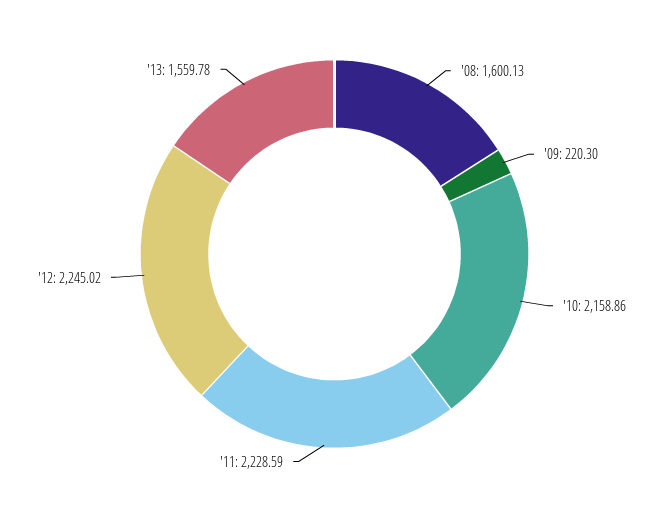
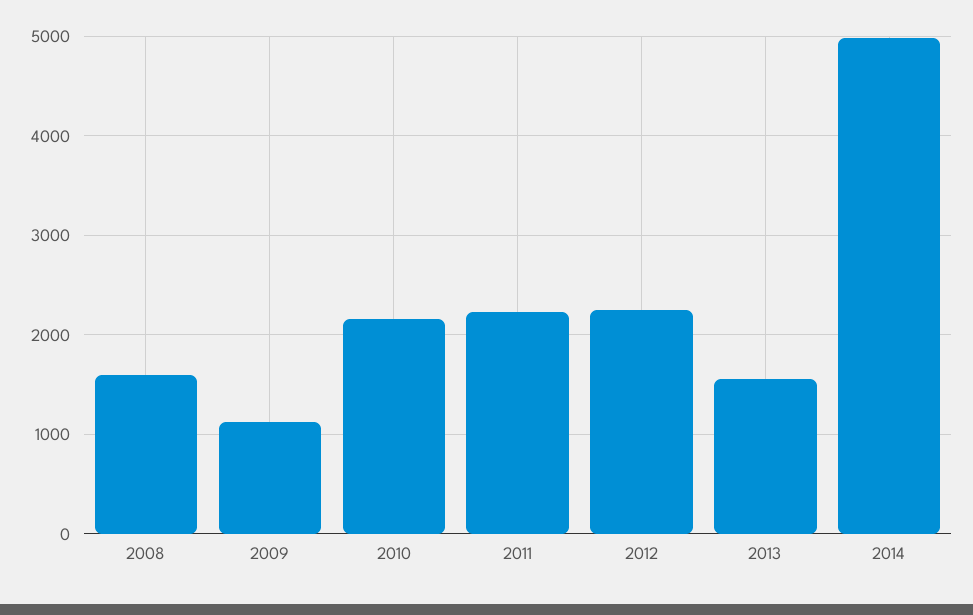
'09: 220.3 -> 1100
2014: none -> 5000

